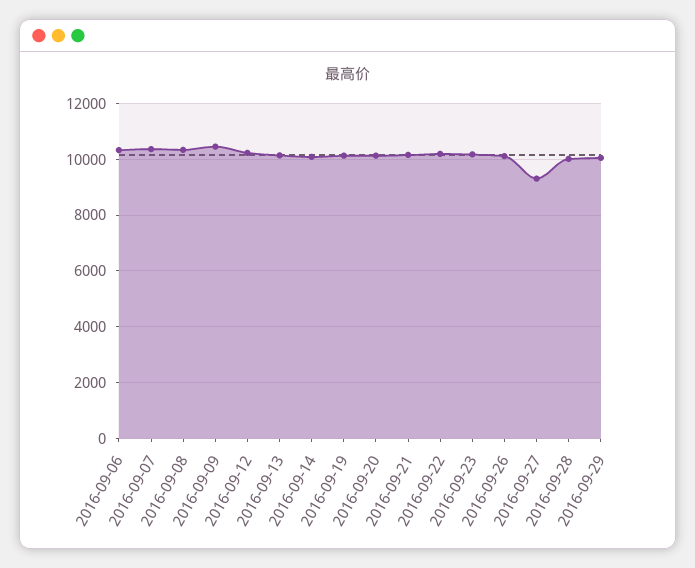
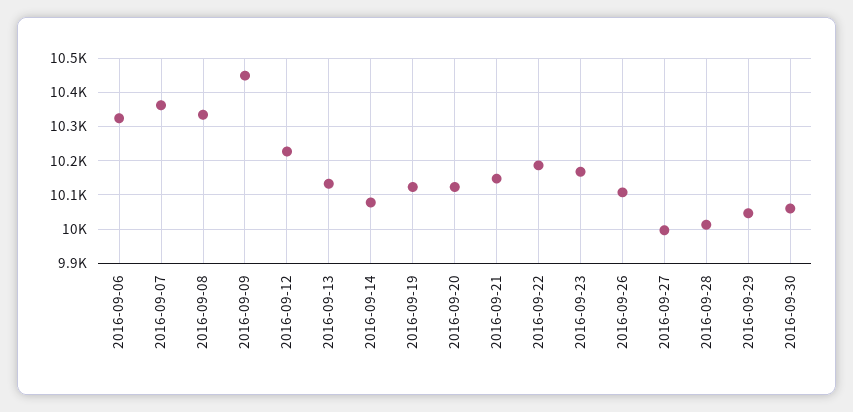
2016-09-27: 9250 -> 10000
2016-09-30: none -> 10060

